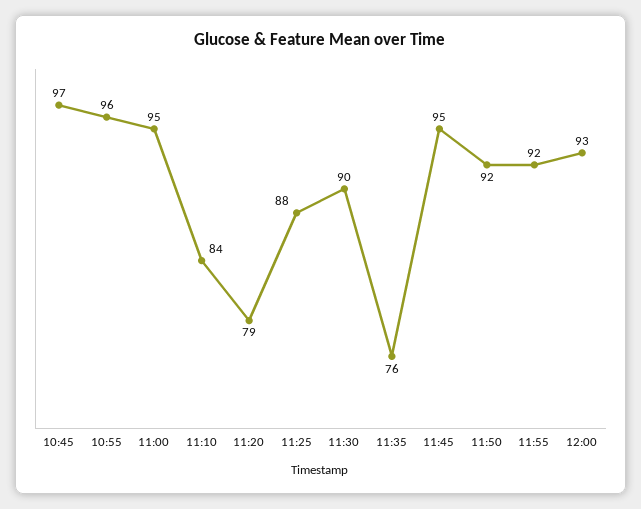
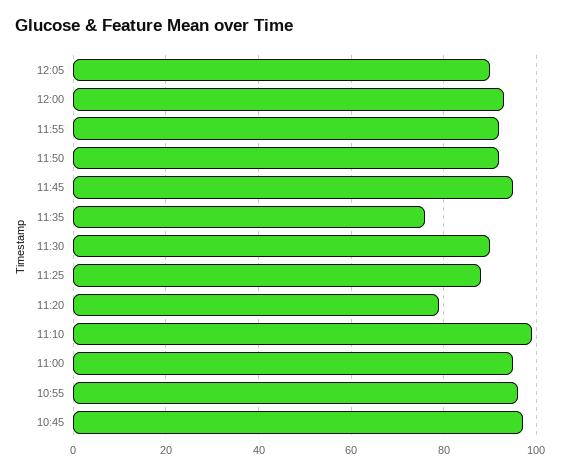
11:10: 84 -> 100
12:05: none -> 90

